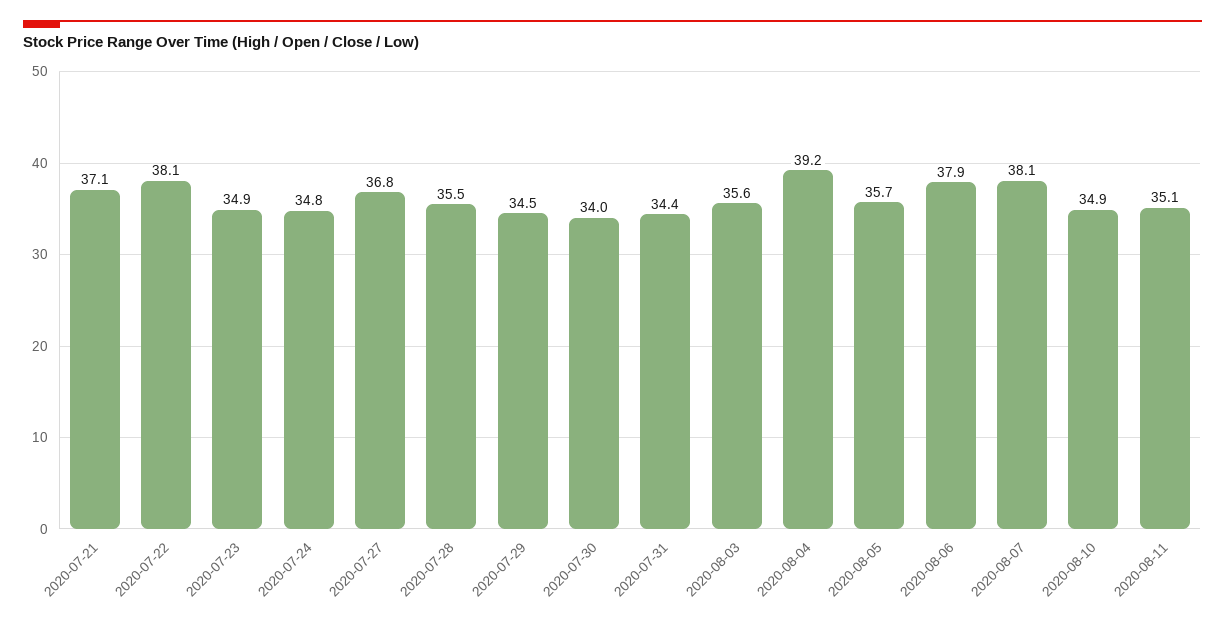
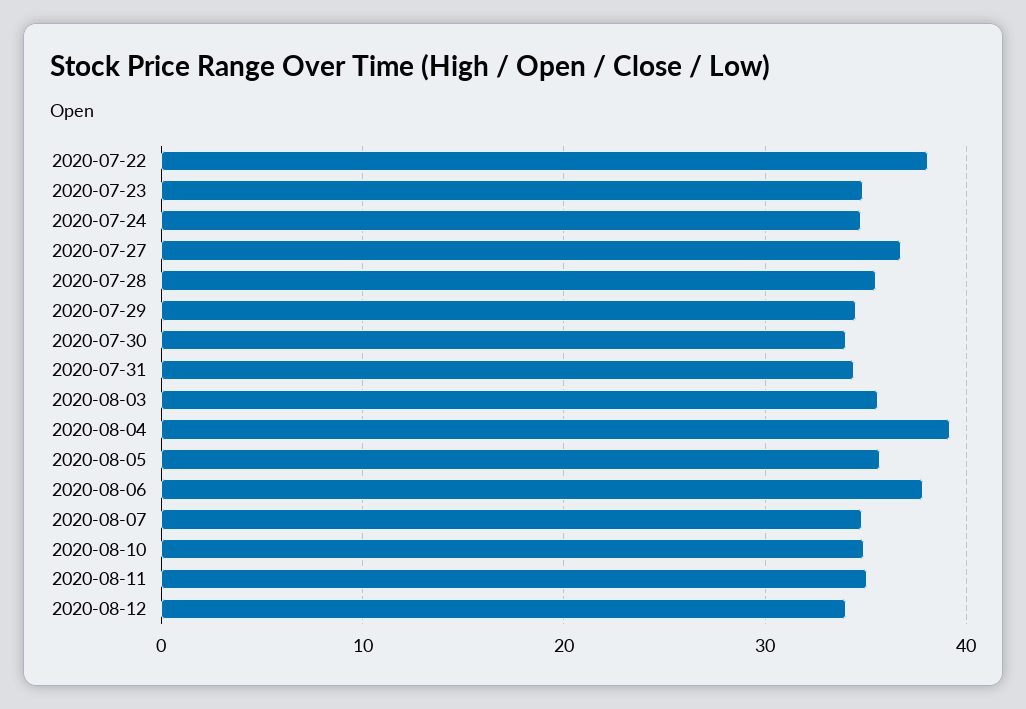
2020-07-21: 37.1 -> none
2020-08-07: 38.1 -> 35
2020-08-12: none -> 34

